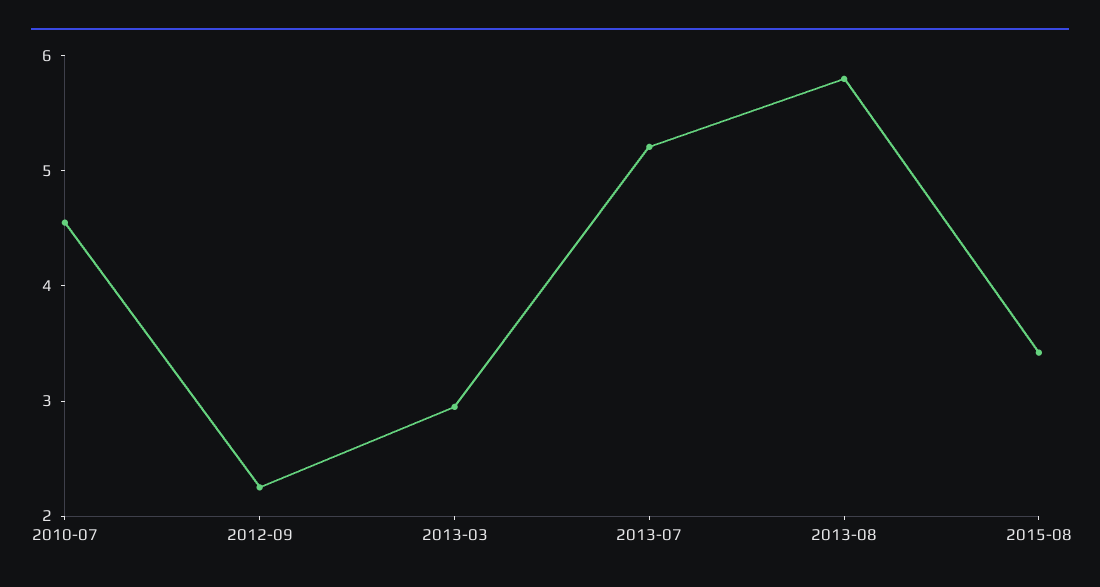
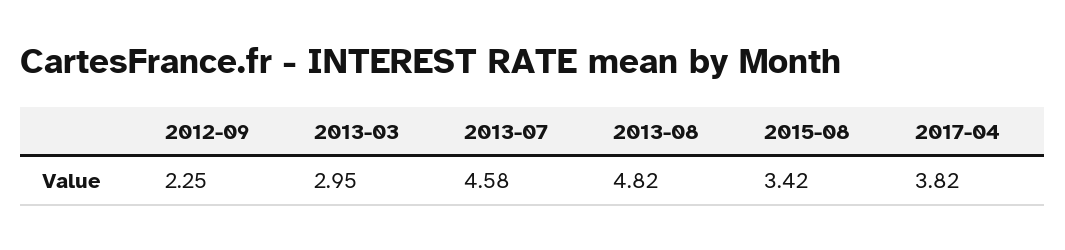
2010-07: 4.6 -> none
2013-07: 5.2 -> 4.58
2013-08: 5.8 -> 4.82
2017-04: none -> 3.82

